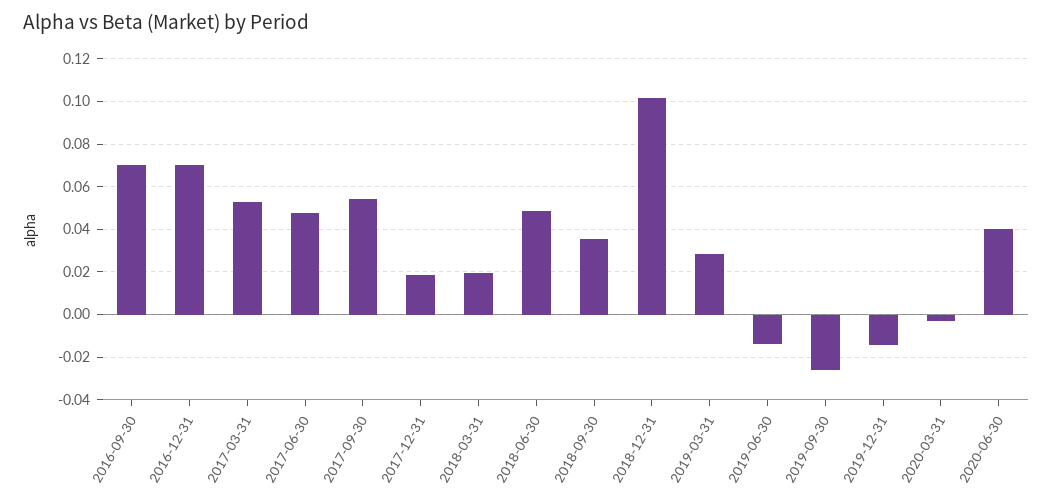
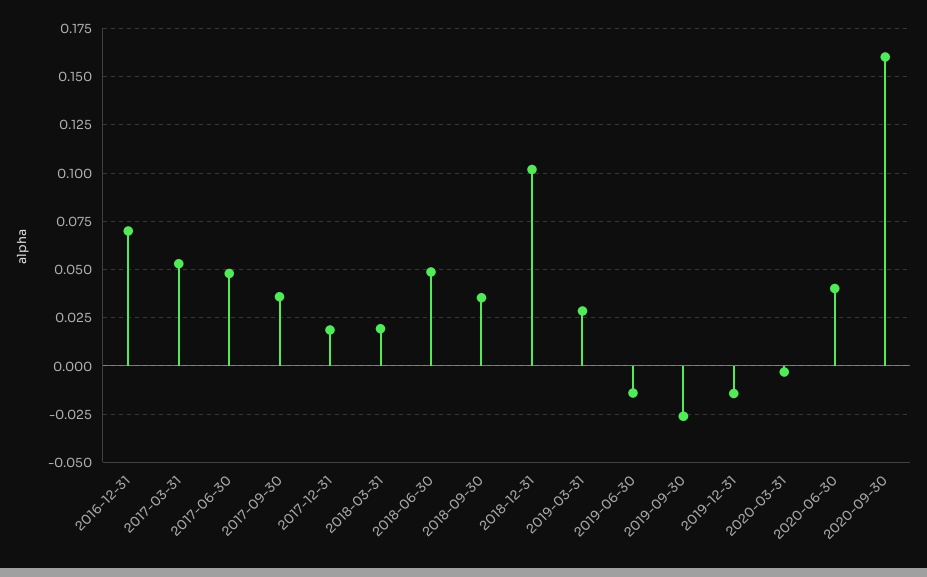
2016-09-30: 0.07 -> none
2017-09-30: 0.055 -> 0.035
2020-09-30: none -> 0.16

